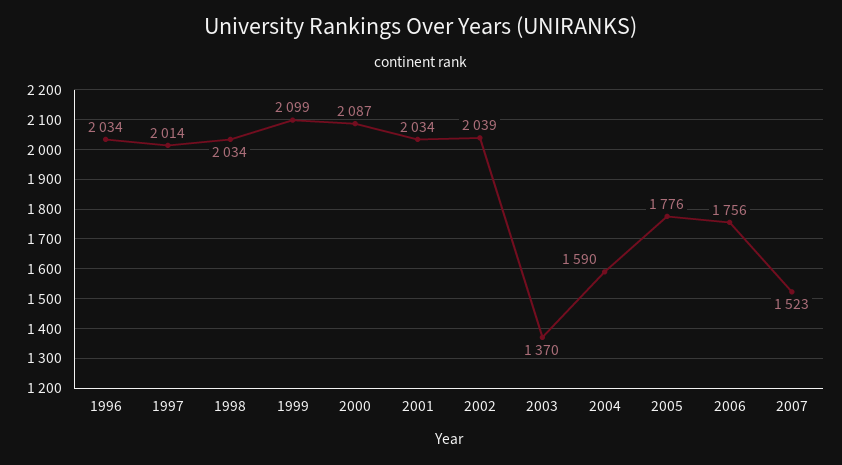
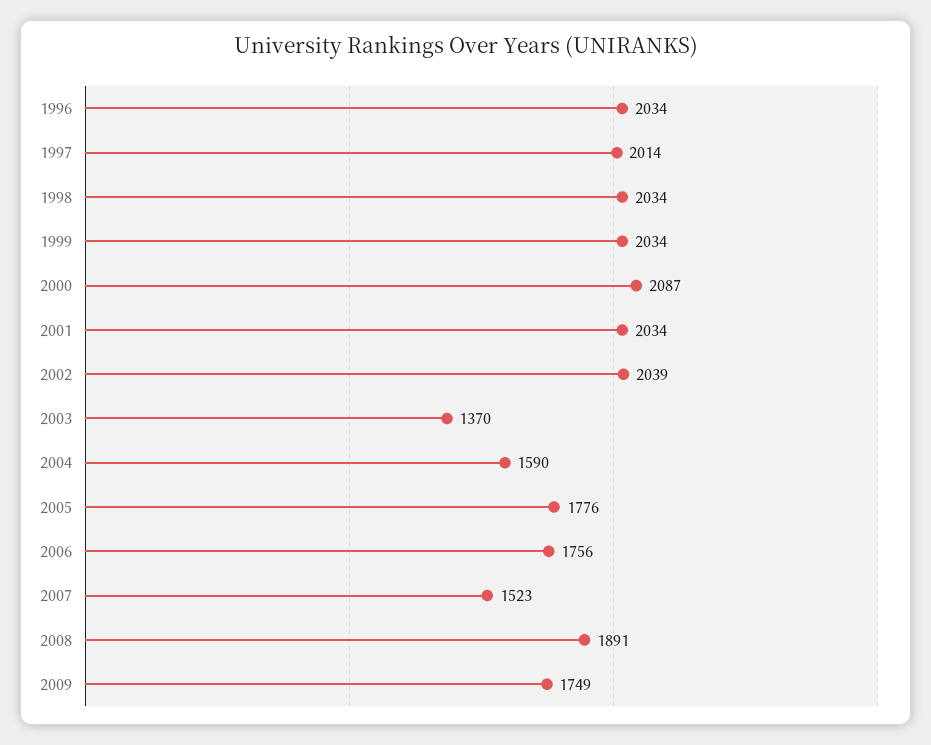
1999: 2099 -> 2034
2008: none -> 1891
2009: none -> 1749

